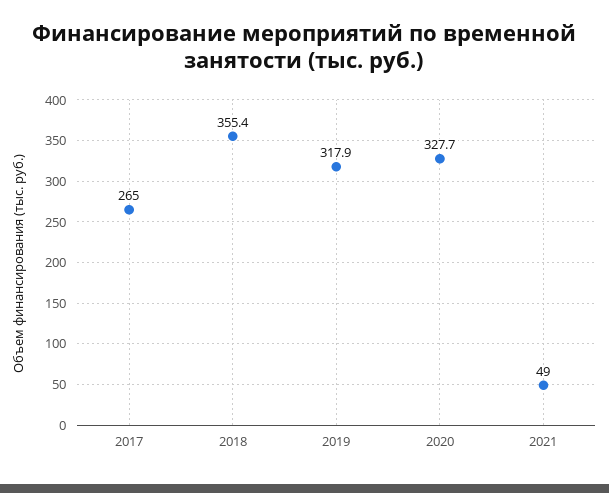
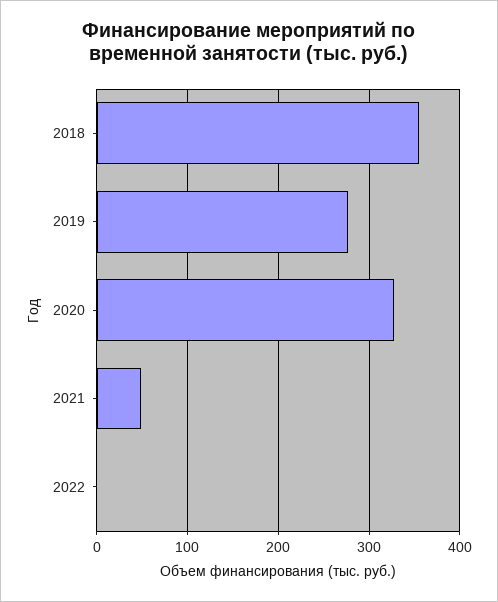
2017: 265 -> none
2019: 317.9 -> 280
2022: none -> 0

